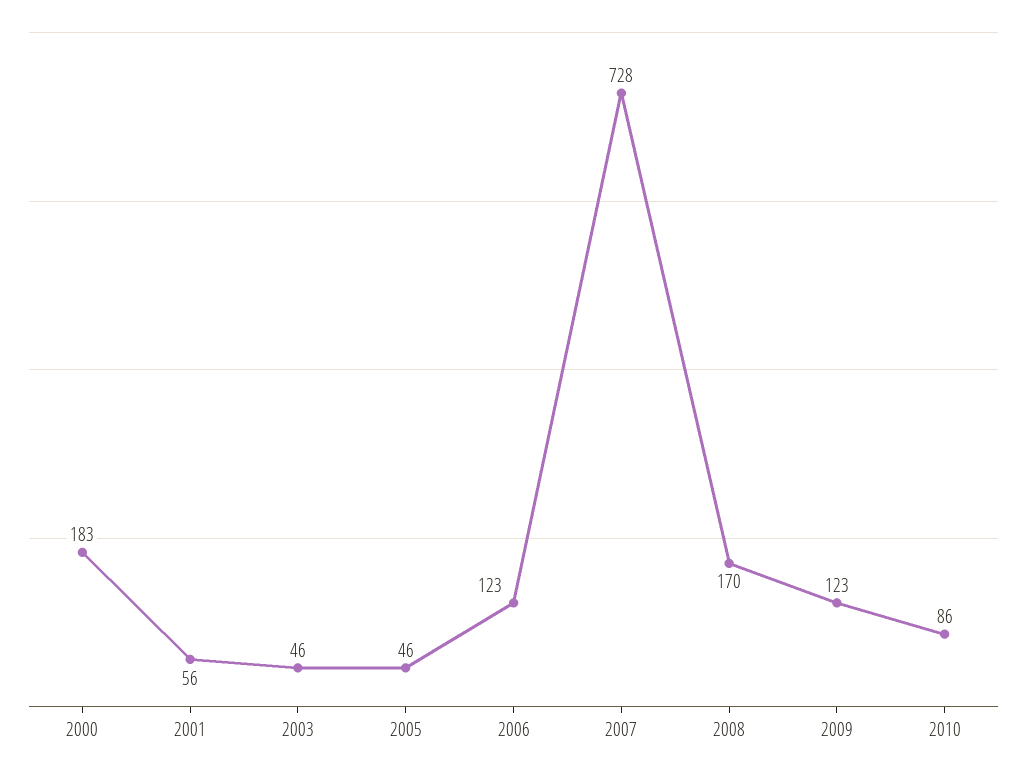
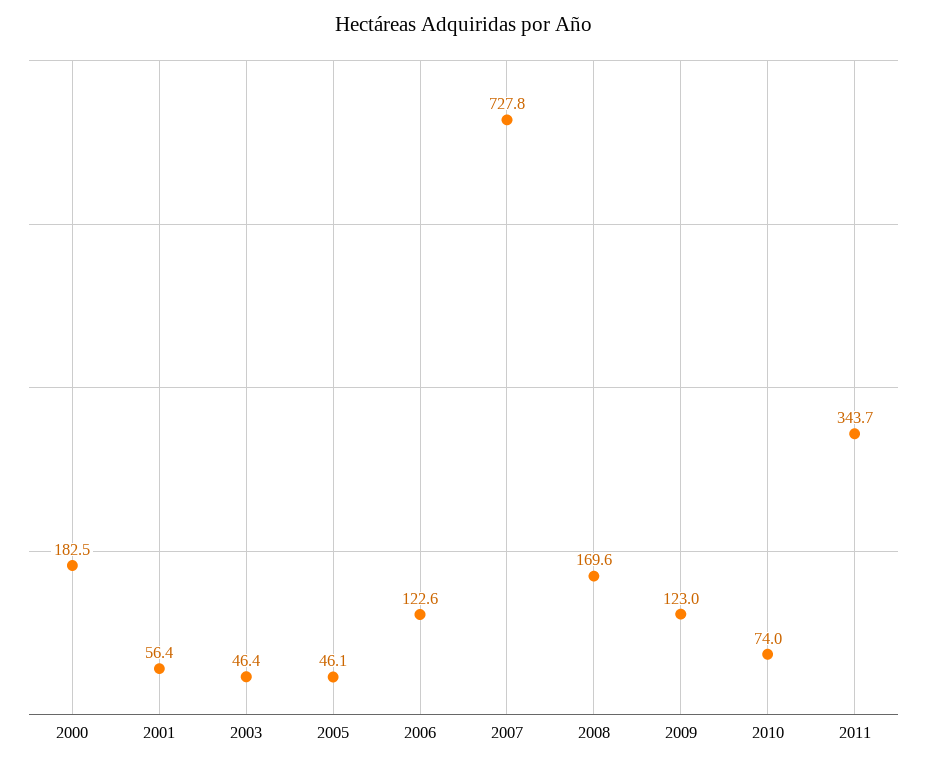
2010: 86 -> 74
2011: none -> 343.7

